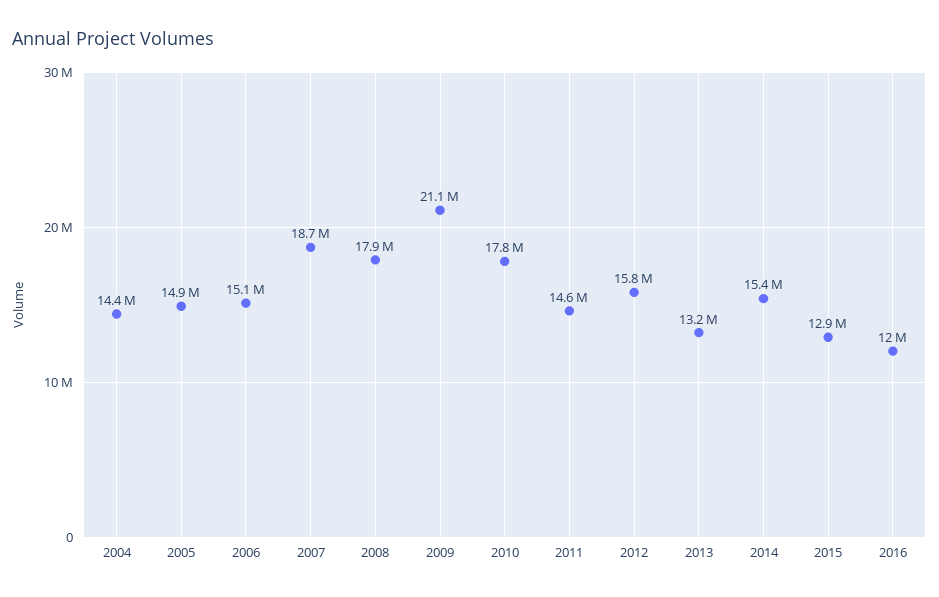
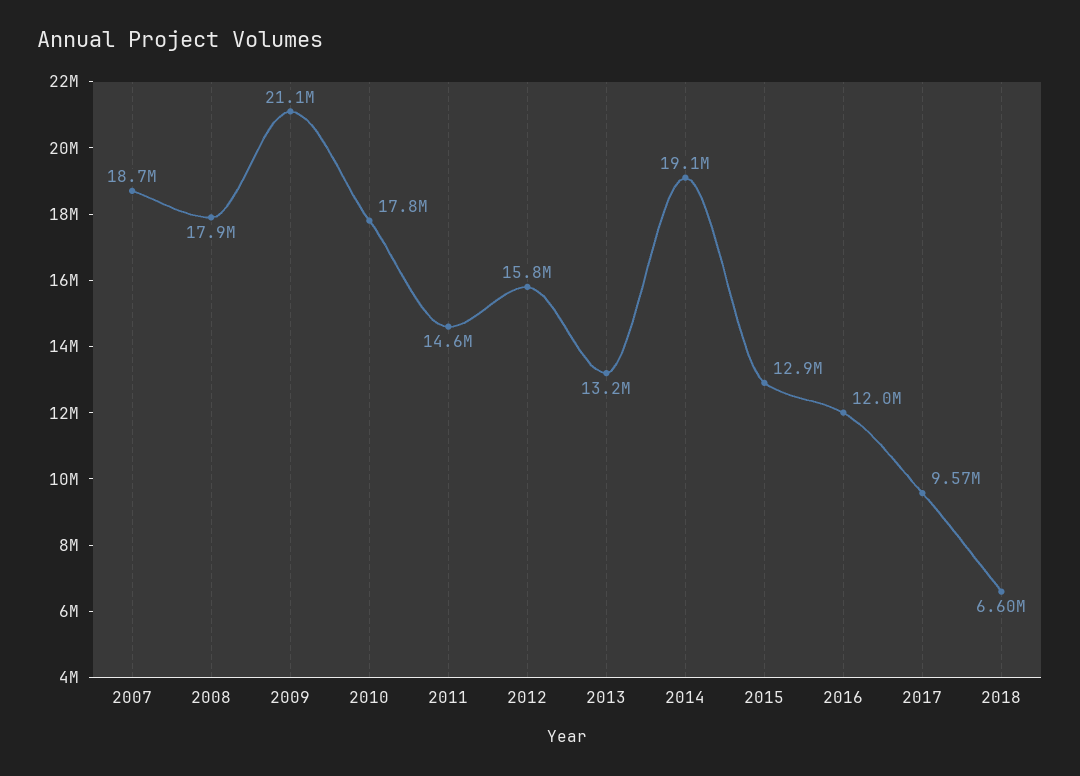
2004: 14400000 -> none
2005: 14900000 -> none
2006: 15100000 -> none
2014: 15400000 -> 19100000
2017: none -> 9570000
2018: none -> 6600000

